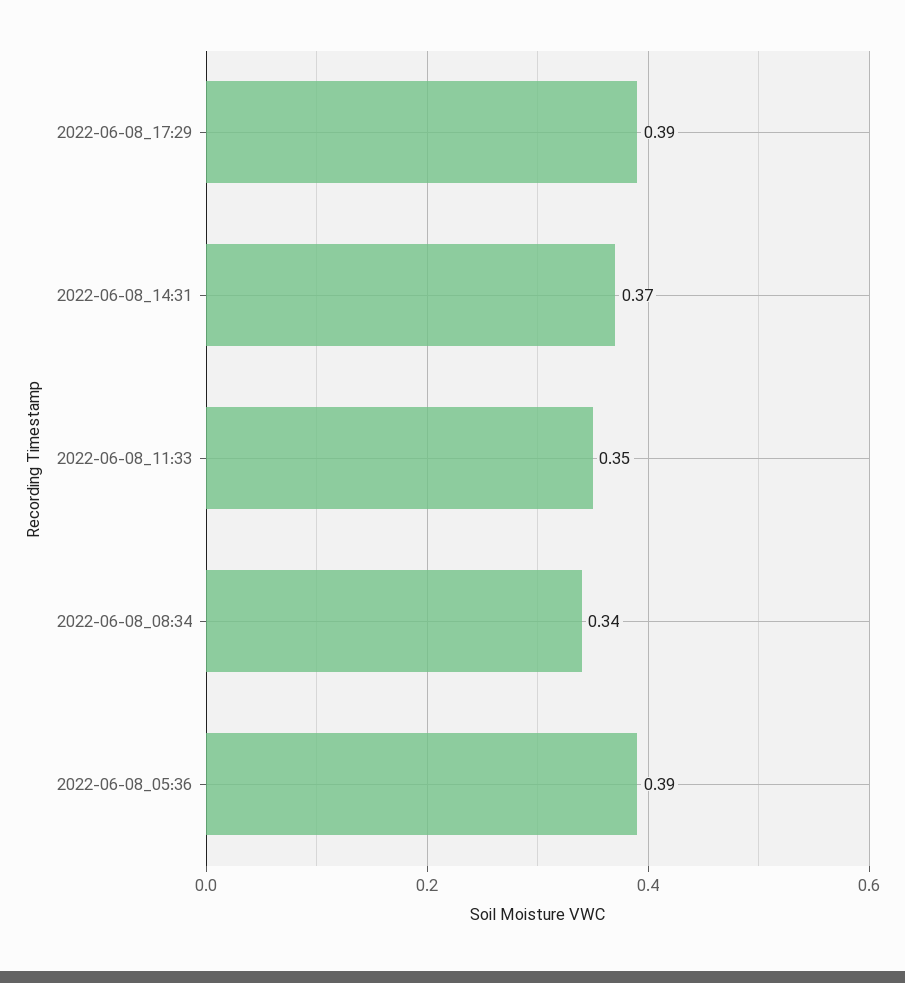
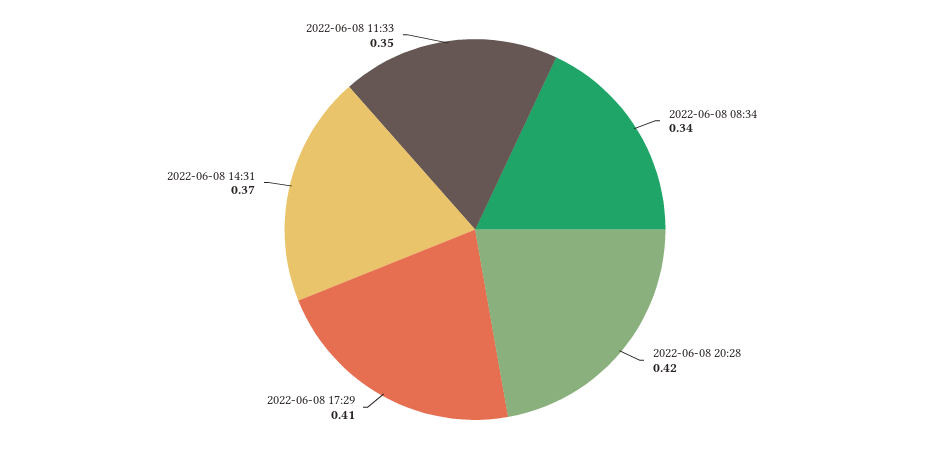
2022-06-08_17:29: 0.39 -> 0.41
2022-06-08_05:36: 0.39 -> none
2022-06-08 20:28: none -> 0.42

